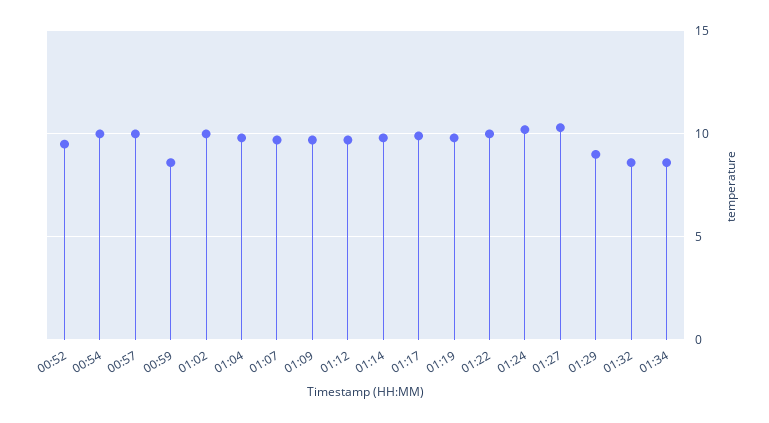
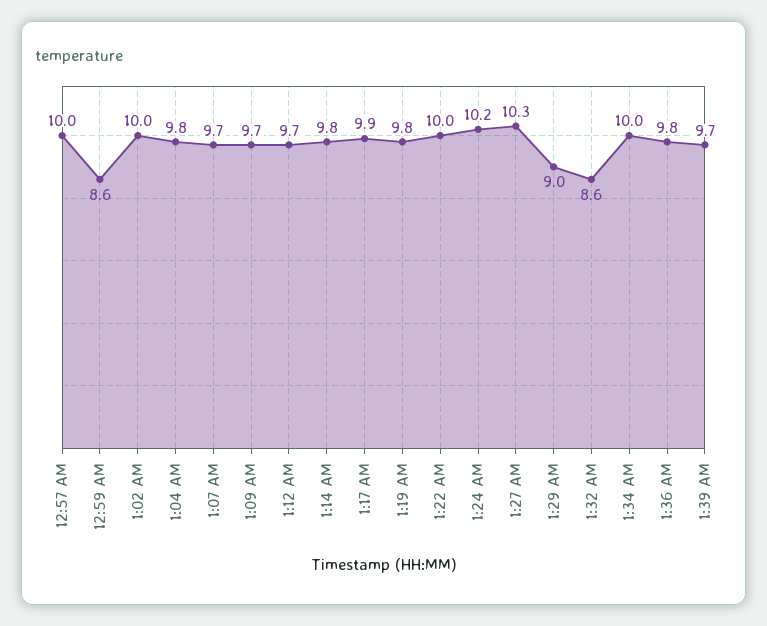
00:52: 9.5 -> none
00:54: 10 -> none
01:34: 8.5 -> 10
1:36 AM: none -> 9.8
1:39 AM: none -> 9.7

